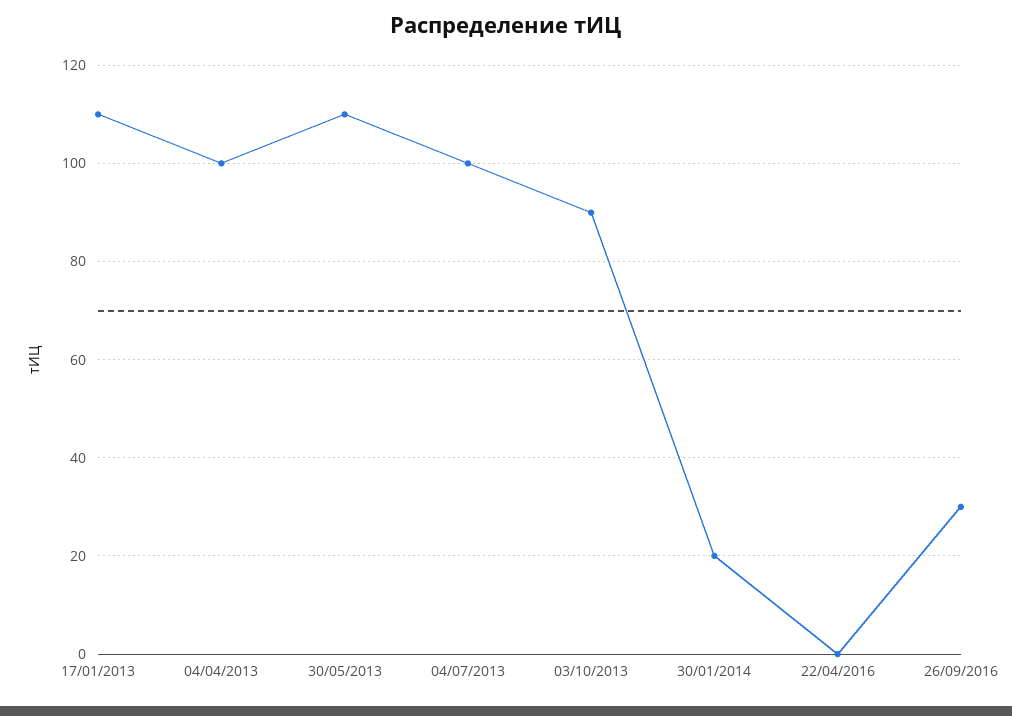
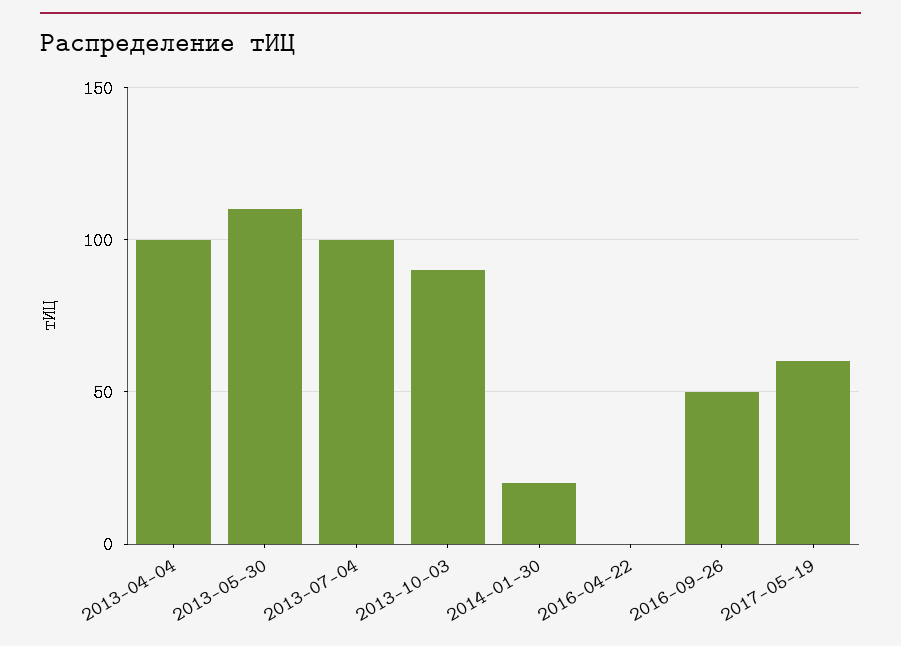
17/01/2013: 110 -> none
26/09/2016: 30 -> 50
2017-05-19: none -> 60

